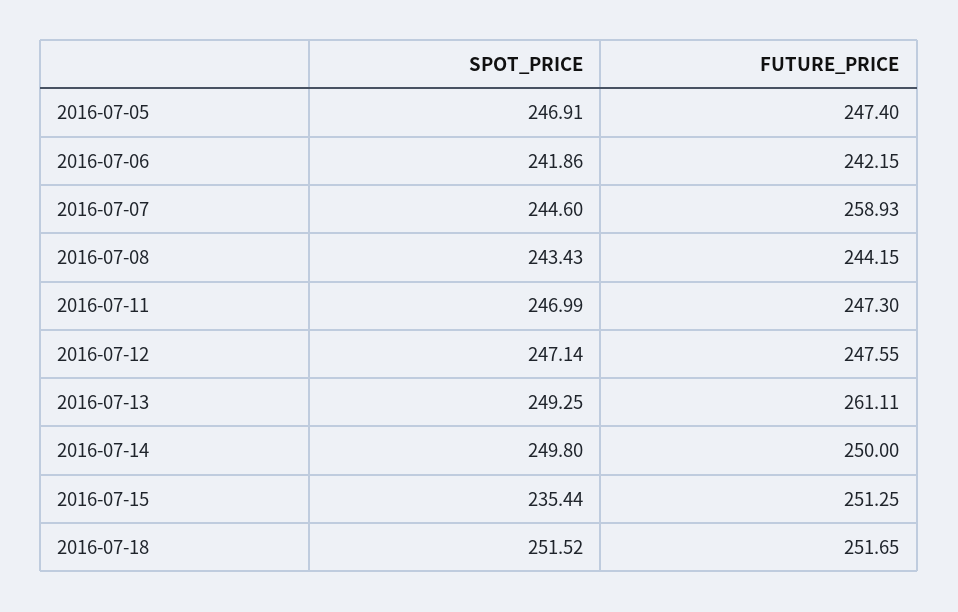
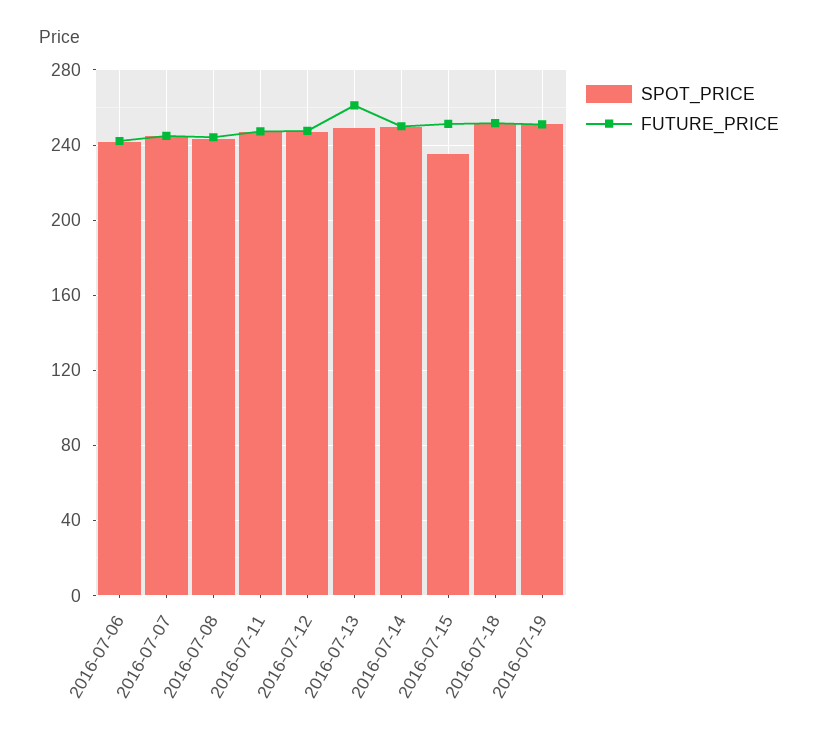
SPOT_PRICE, 2016-07-05: 246.91 -> none
FUTURE_PRICE, 2016-07-05: 247.4 -> none
FUTURE_PRICE, 2016-07-07: 258.93 -> 245
SPOT_PRICE, 2016-07-19: none -> 250
FUTURE_PRICE, 2016-07-19: none -> 250

